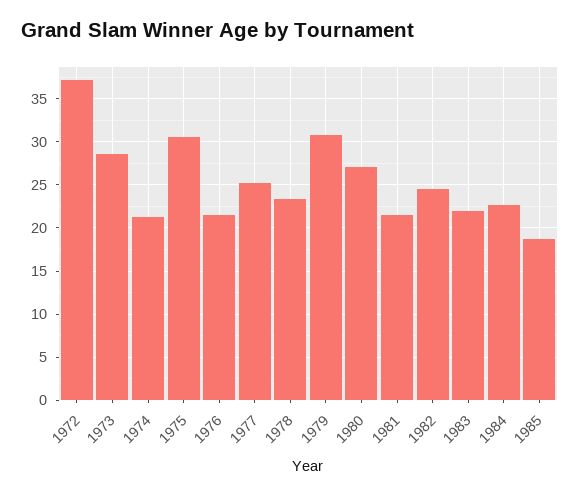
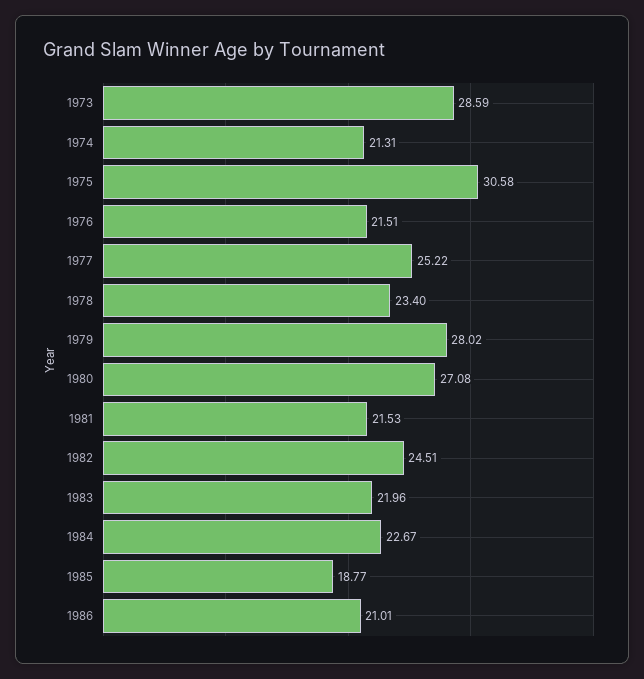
1972: 37 -> none
1979: 31 -> 28.02
1986: none -> 21.01

